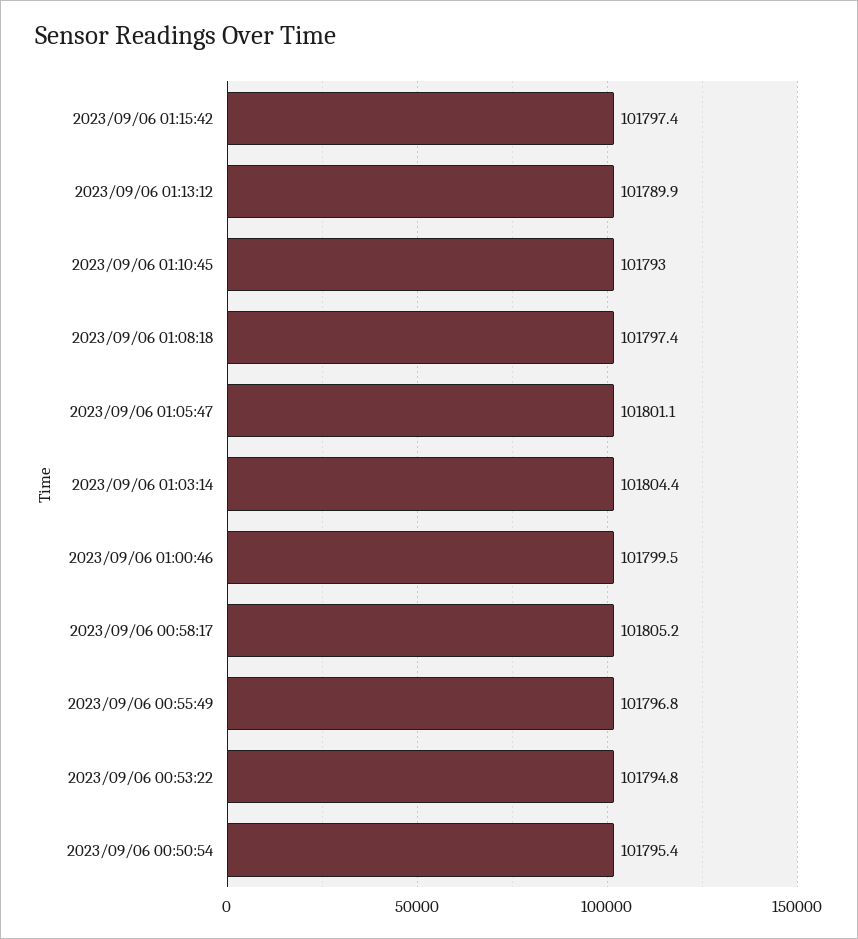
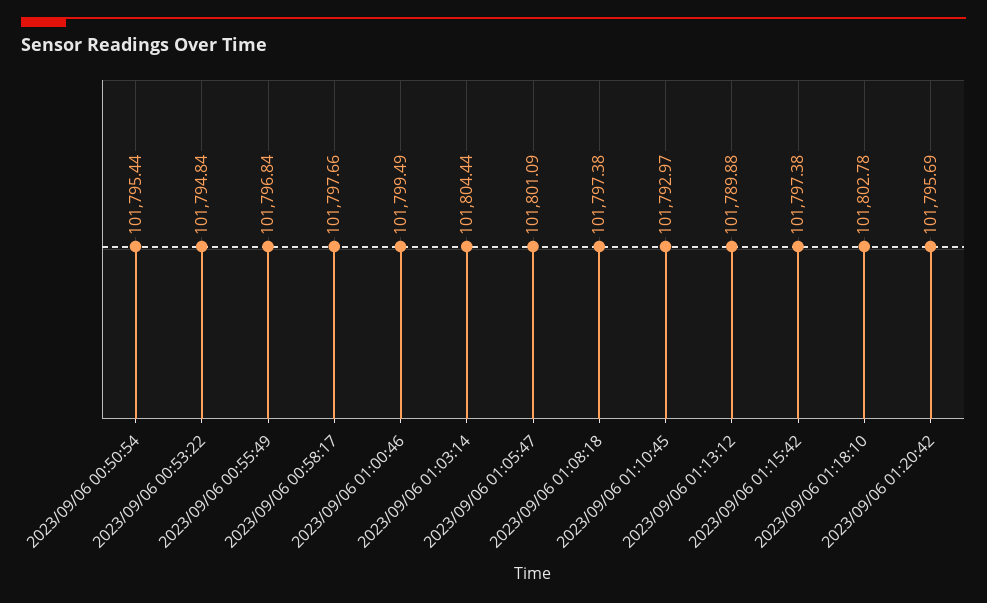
2023/09/06 00:58:17: 101805.2 -> 101797.66
2023/09/06 01:18:10: none -> 101802.78
2023/09/06 01:20:42: none -> 101795.69

